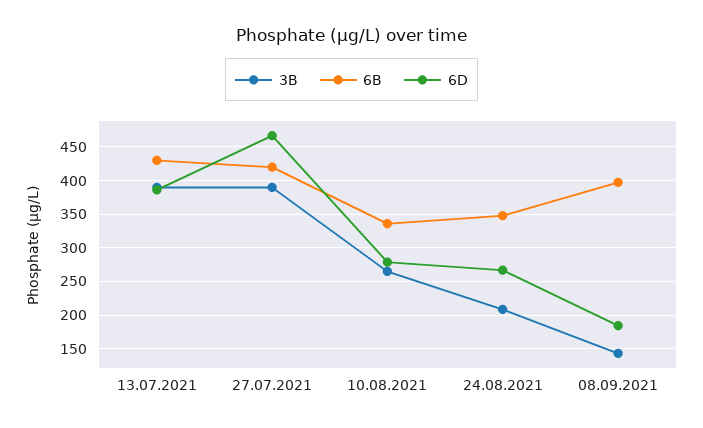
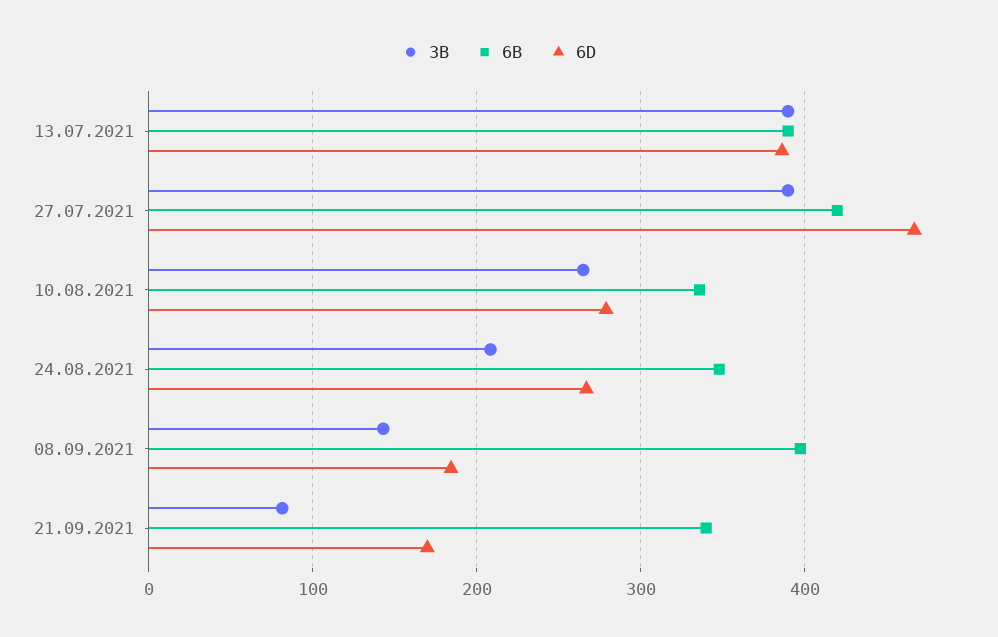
6B, 13.07.2021: 430 -> 390
3B, 21.09.2021: none -> 80
6B, 21.09.2021: none -> 340
6D, 21.09.2021: none -> 170

